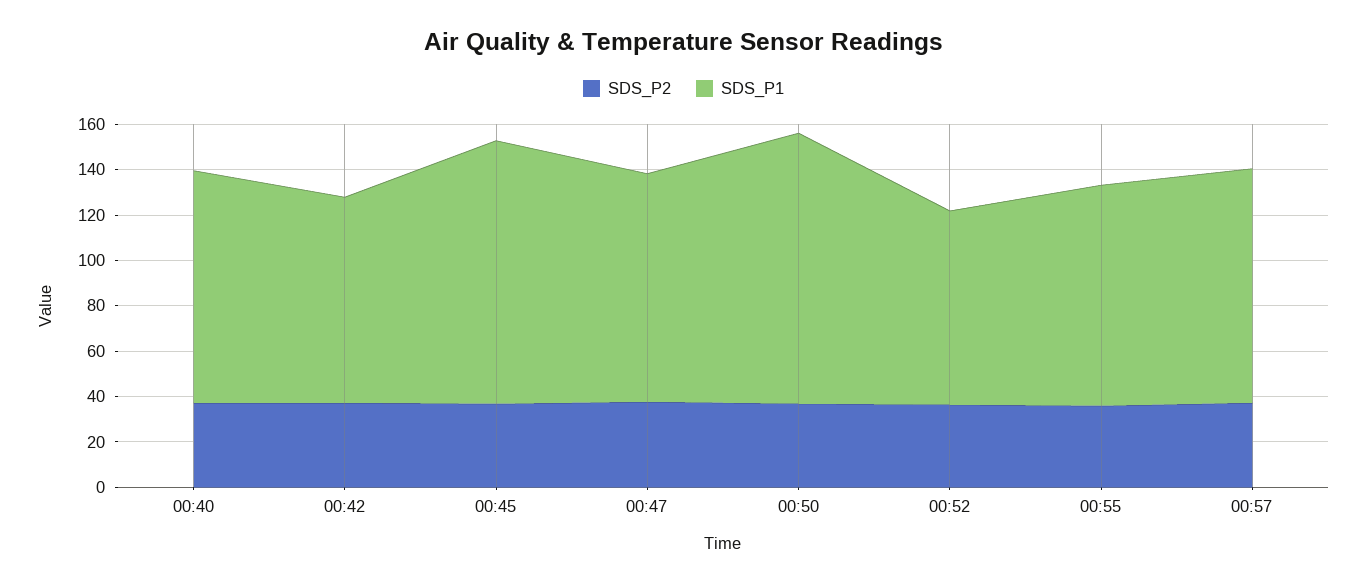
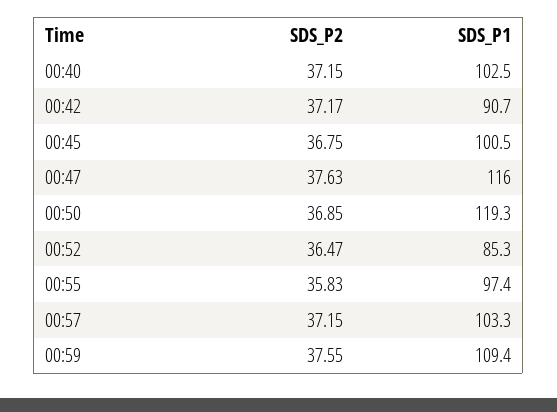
SDS_P1, 00:45: 115 -> 100.5
SDS_P1, 00:47: 100 -> 116
SDS_P2, 00:59: none -> 37.55
SDS_P1, 00:59: none -> 109.4

